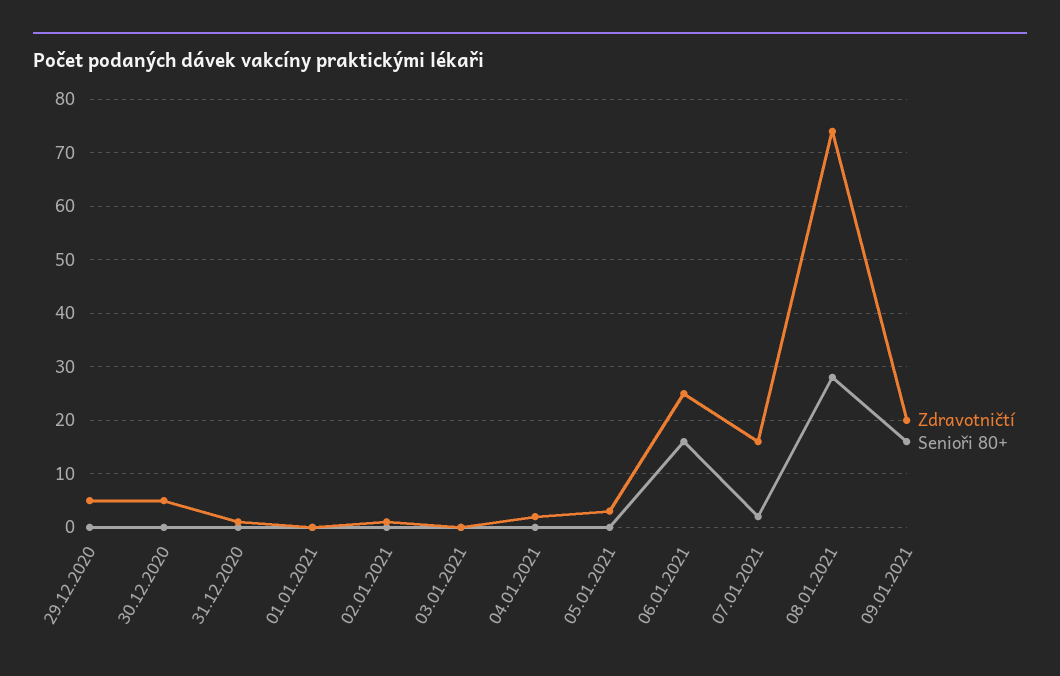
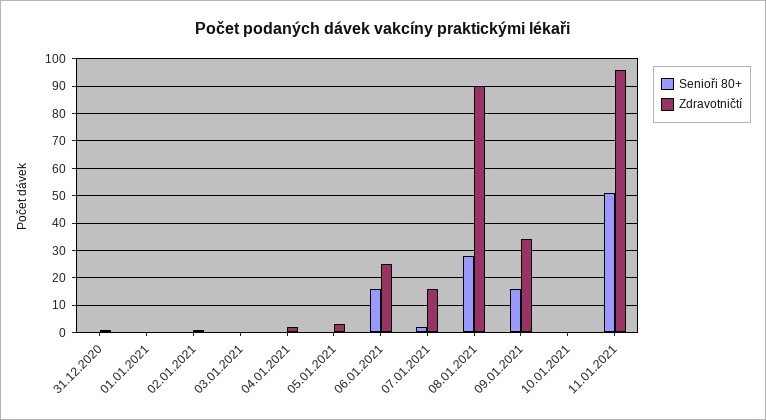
Zdravotničtí, 29.12.2020: 5 -> none
Senioři 80+, 29.12.2020: 0 -> none
Zdravotničtí, 30.12.2020: 5 -> none
Senioři 80+, 30.12.2020: 0 -> none
Zdravotničtí, 08.01.2021: 75 -> 90
Zdravotničtí, 09.01.2021: 20 -> 35
Senioři 80+, 10.01.2021: none -> 0
Zdravotničtí, 10.01.2021: none -> 0
Senioři 80+, 11.01.2021: none -> 50
Zdravotničtí, 11.01.2021: none -> 95

